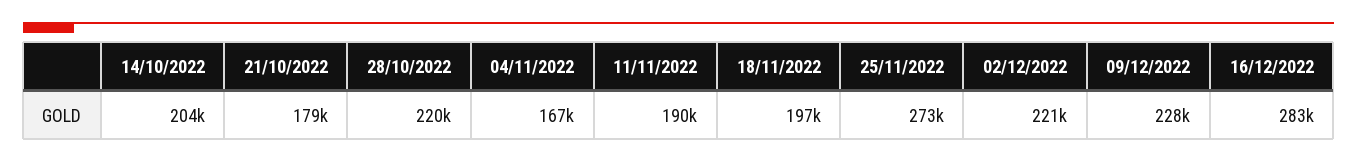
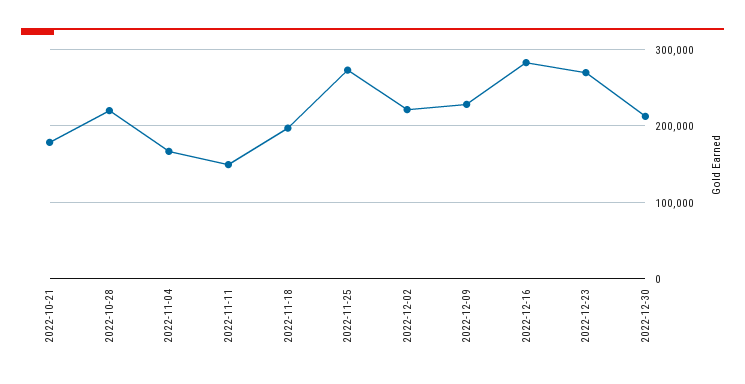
14/10/2022: 204000 -> none
11/11/2022: 190000 -> 150000
2022-12-23: none -> 270000
2022-12-30: none -> 210000

